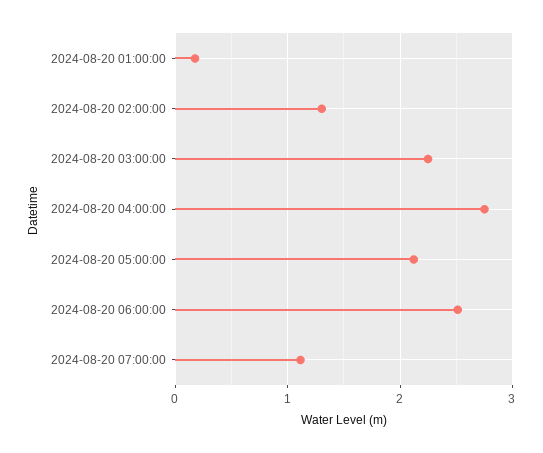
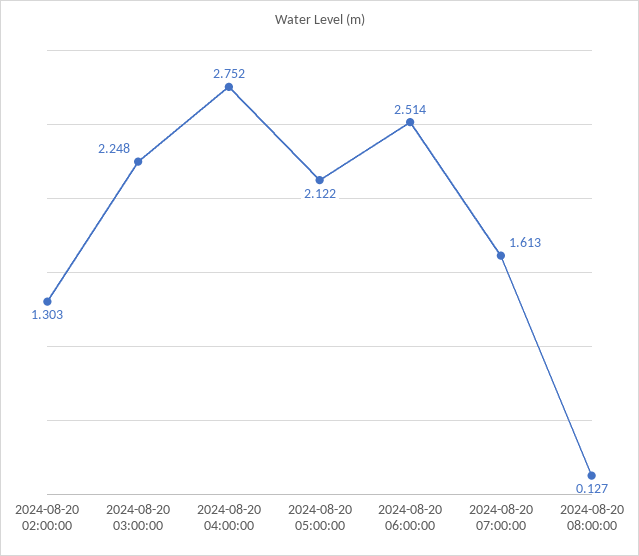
2024-08-20 01:00:00: 0.2 -> none
2024-08-20 07:00:00: 1.1 -> 1.613
2024-08-20 08:00:00: none -> 0.127

